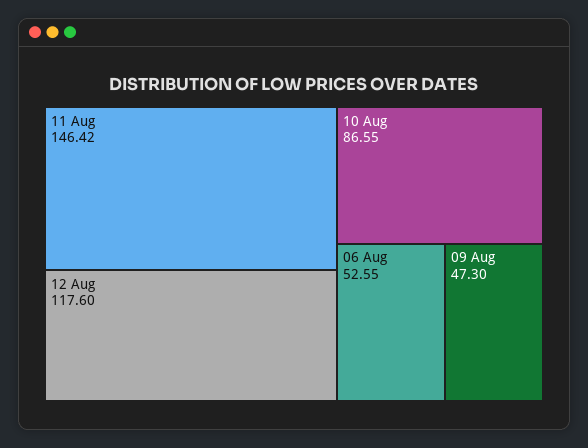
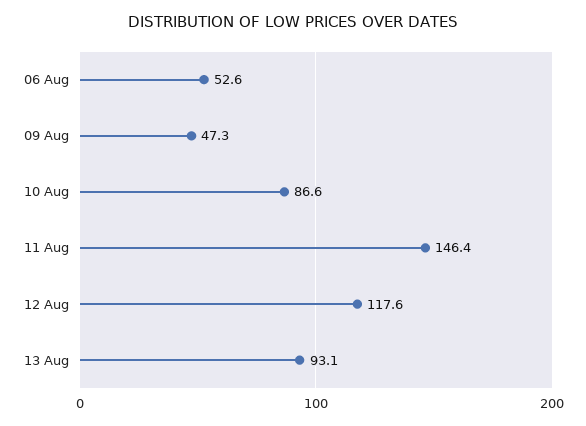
13 Aug: none -> 93.1

